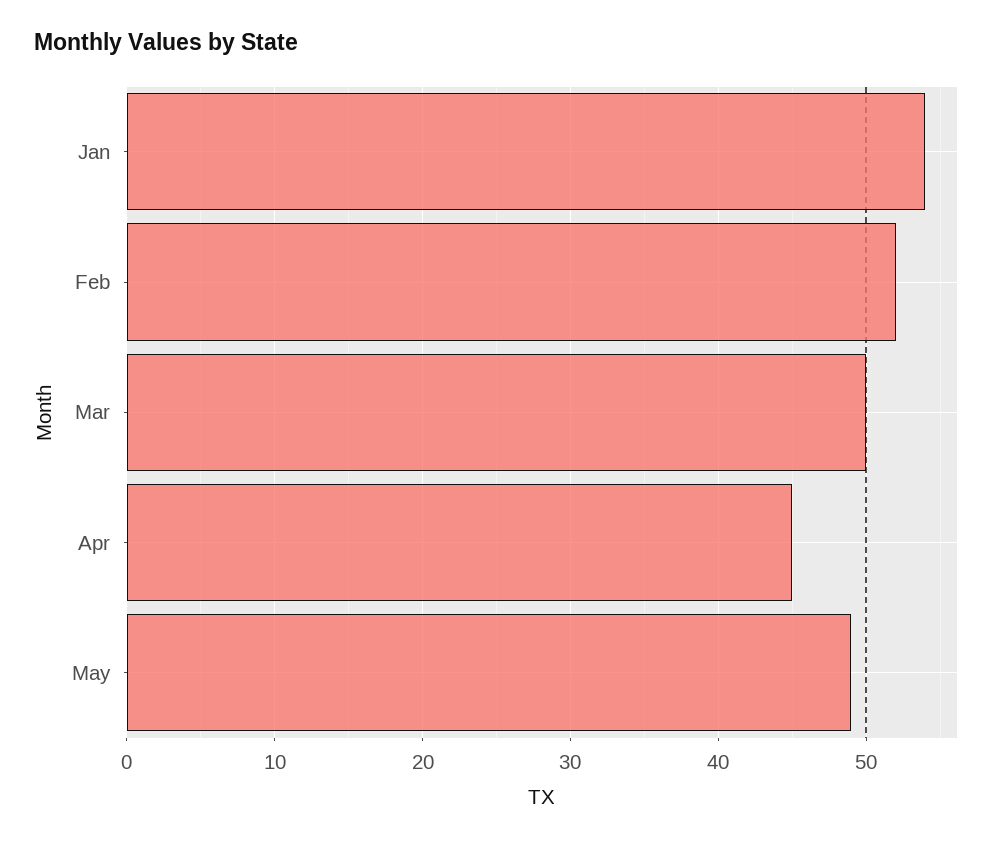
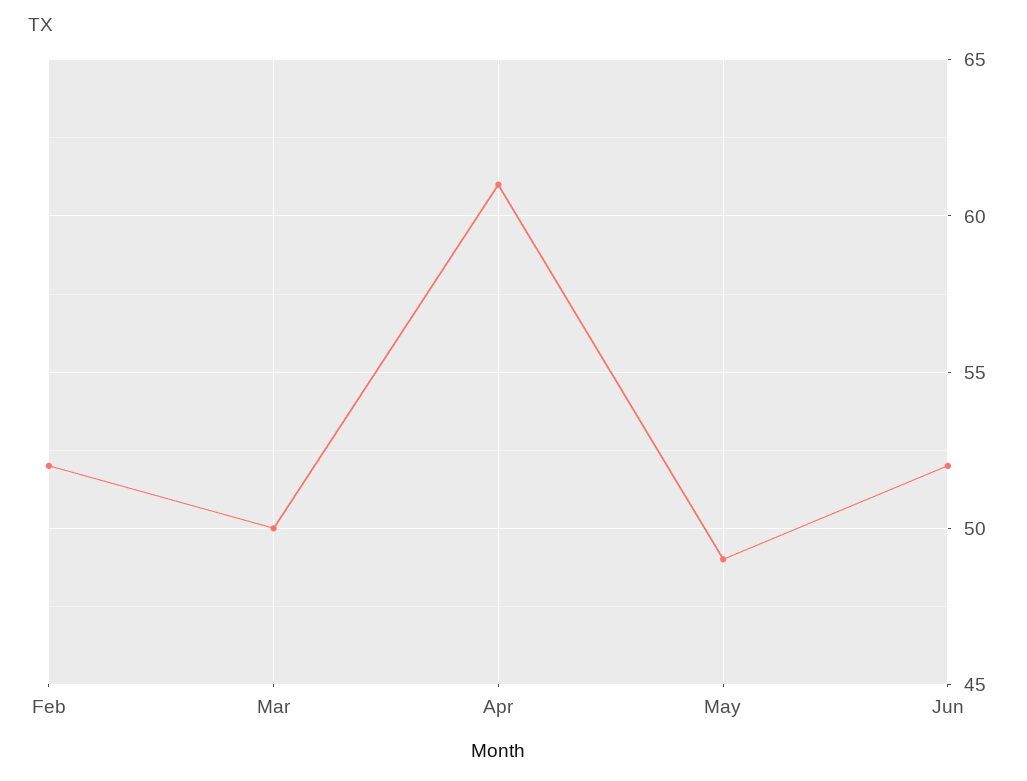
Jan: 54 -> none
Apr: 45 -> 61
Jun: none -> 52

